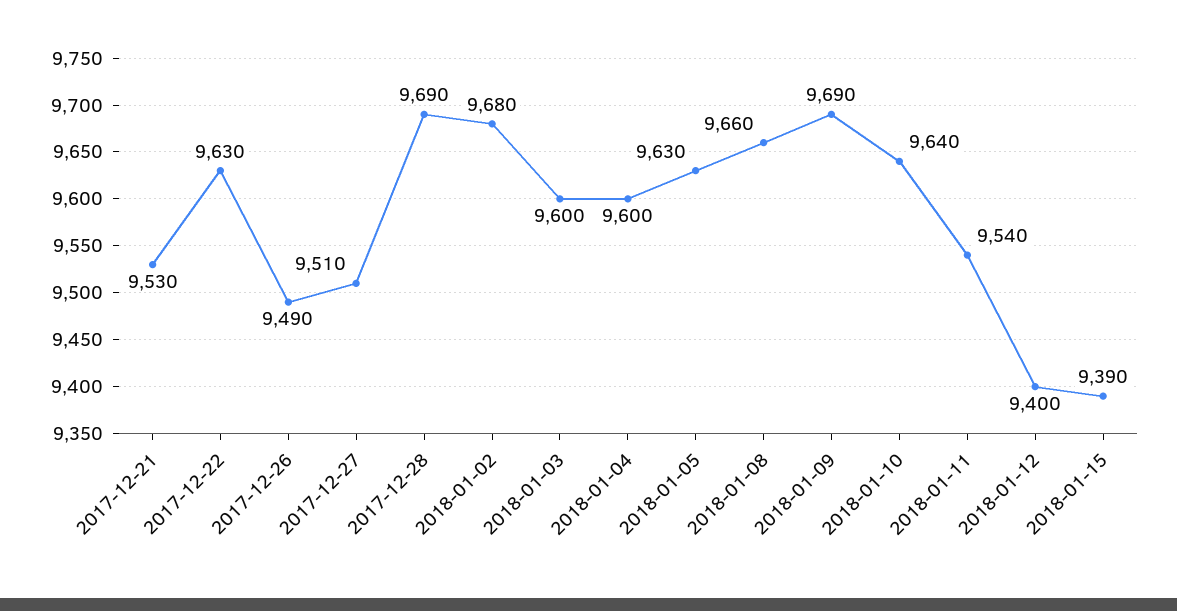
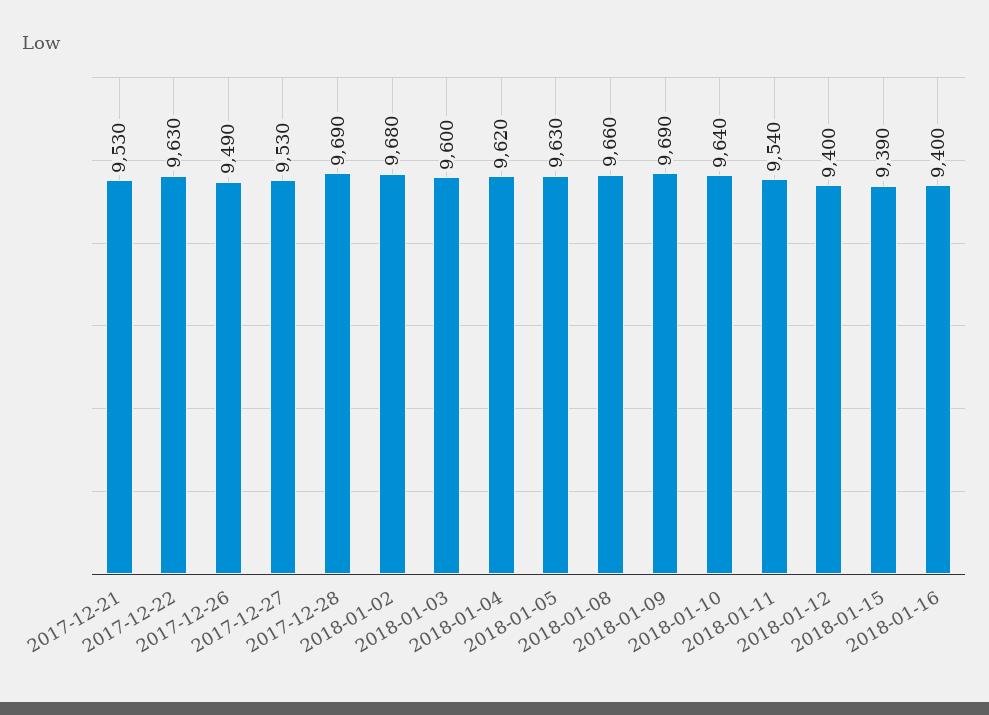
2017-12-27: 9510 -> 9530
2018-01-04: 9600 -> 9620
2018-01-16: none -> 9400

